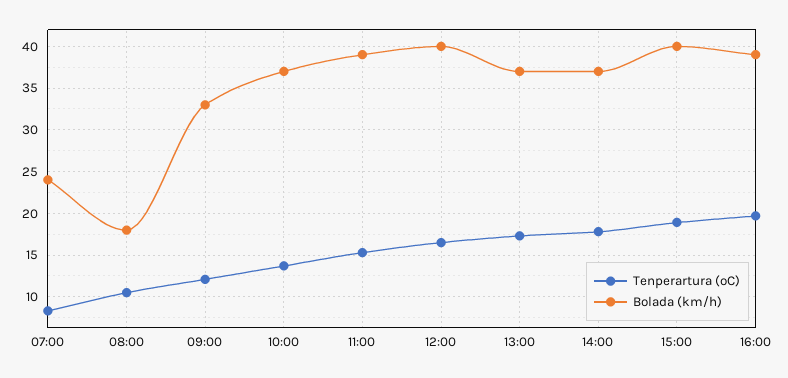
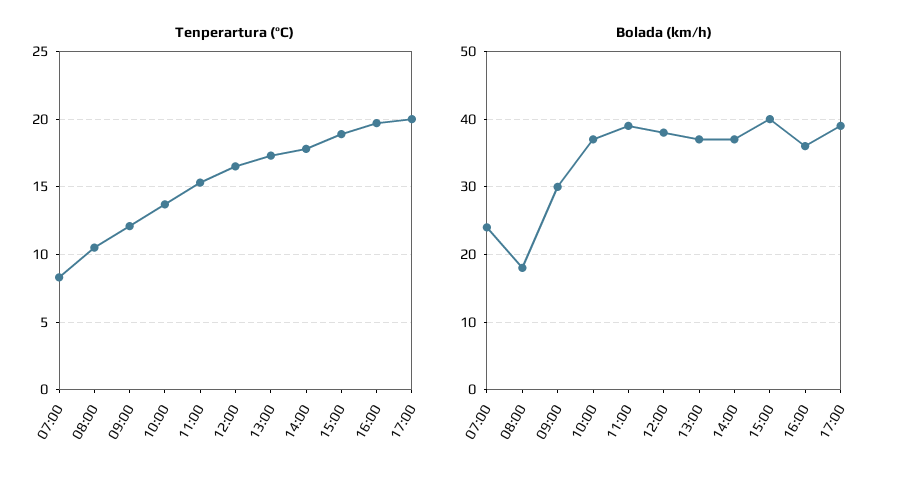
Bolada (km/h), 09:00: 33 -> 30
Bolada (km/h), 12:00: 40 -> 38
Bolada (km/h), 16:00: 39 -> 36
Tenperartura (ºC), 17:00: none -> 20
Bolada (km/h), 17:00: none -> 39

